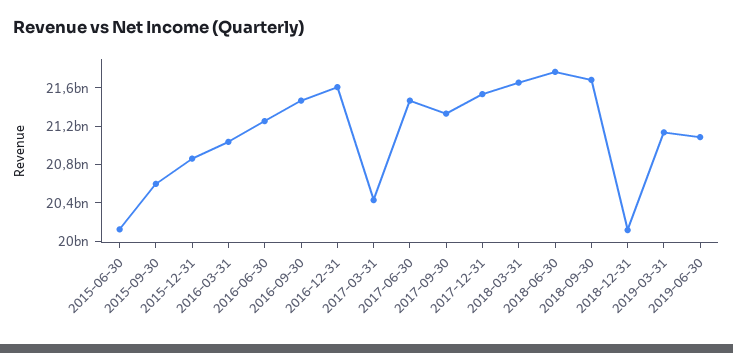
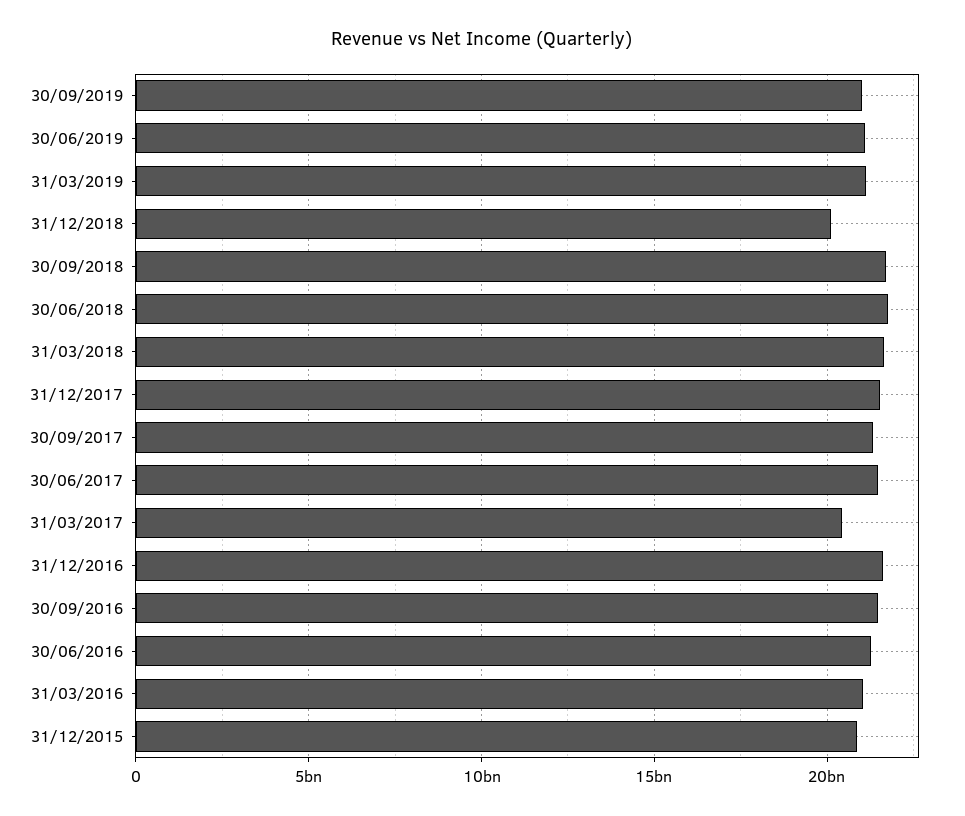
2015-06-30: 20100000000 -> none
2015-09-30: 20600000000 -> none
30/09/2019: none -> 21000000000

